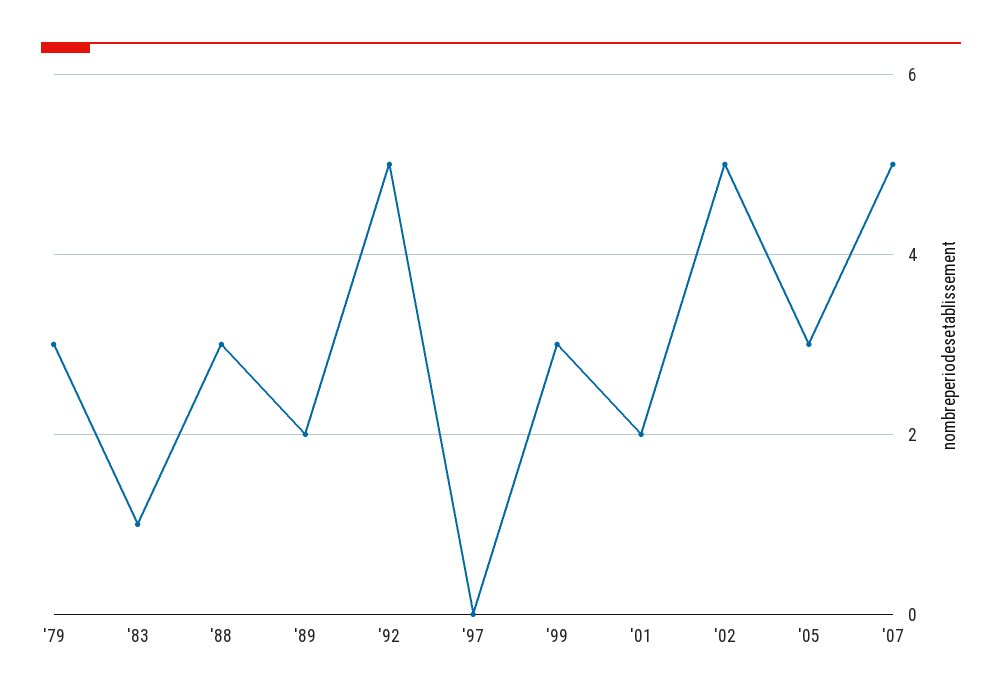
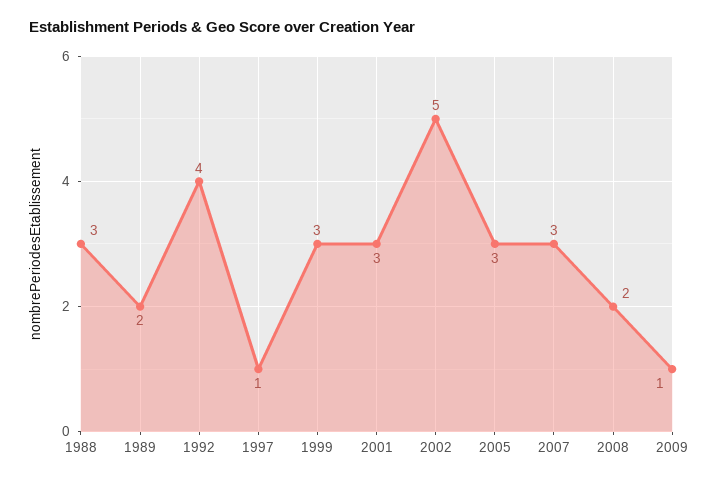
'79: 3 -> none
'83: 1 -> none
'92: 5 -> 4
'97: 0 -> 1
'01: 2 -> 3
'07: 5 -> 3
2008: none -> 2
2009: none -> 1

